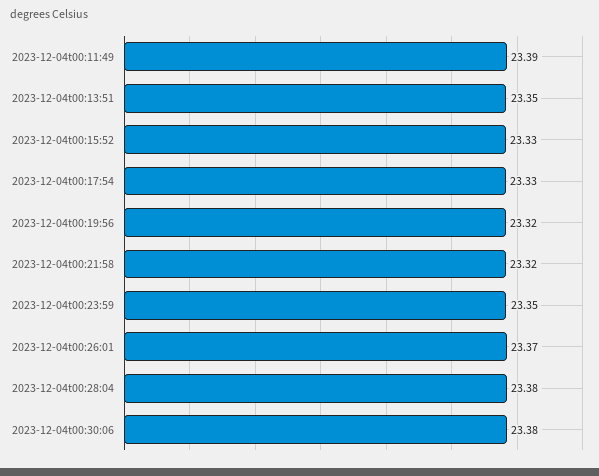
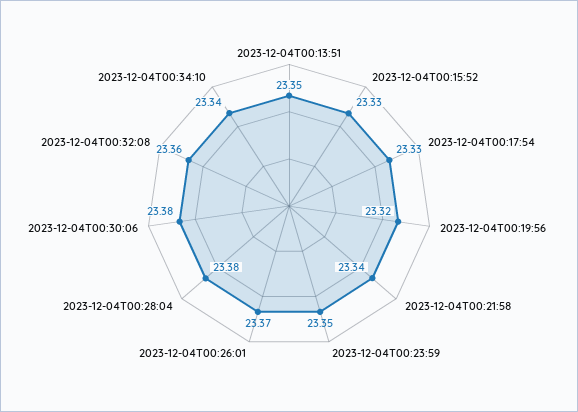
2023-12-04t00:11:49: 23.39 -> none
2023-12-04t00:21:58: 23.32 -> 23.34
2023-12-04T00:32:08: none -> 23.36
2023-12-04T00:34:10: none -> 23.34

